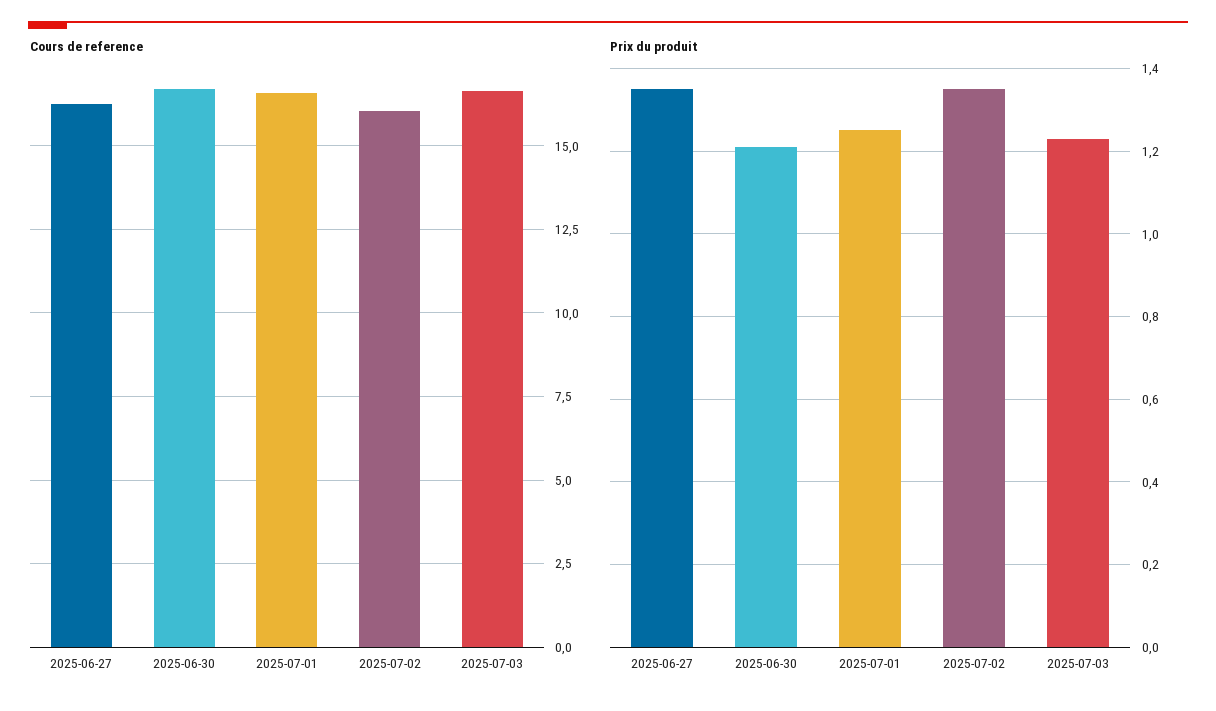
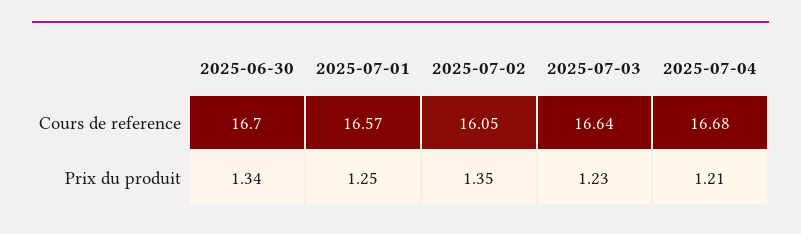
Cours de reference, 2025-06-27: 16.25 -> none
Prix du produit, 2025-06-27: 1.35 -> none
Prix du produit, 2025-06-30: 1.2 -> 1.34
Cours de reference, 2025-07-04: none -> 16.68
Prix du produit, 2025-07-04: none -> 1.21

